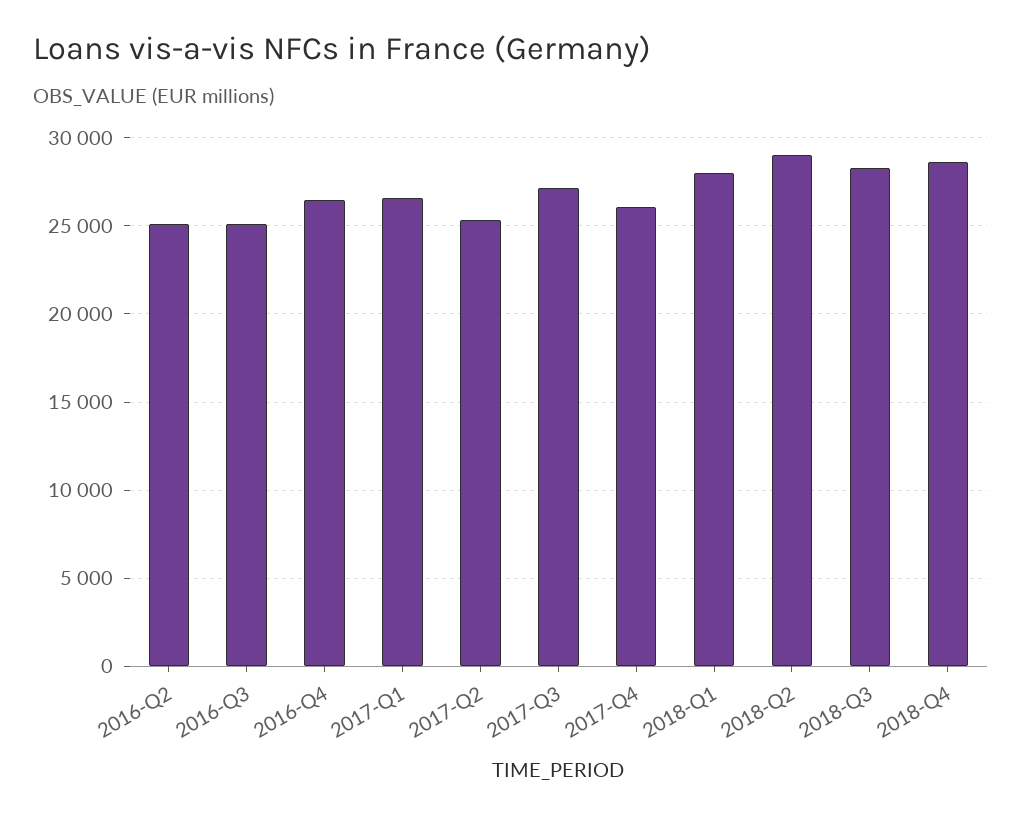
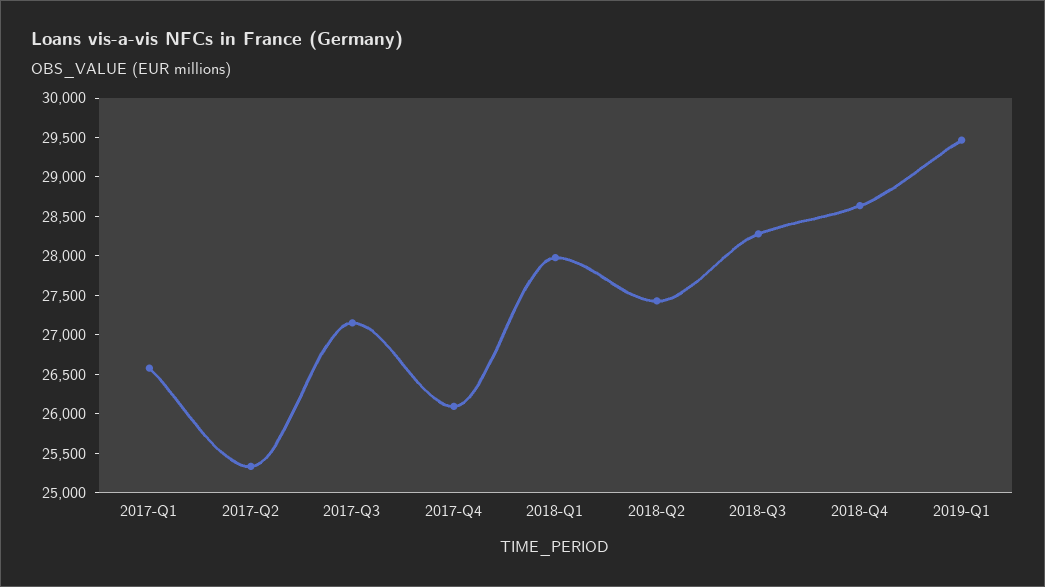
2016-Q2: 25000 -> none
2016-Q3: 25000 -> none
2016-Q4: 26500 -> none
2018-Q2: 29000 -> 27500
2019-Q1: none -> 29500

